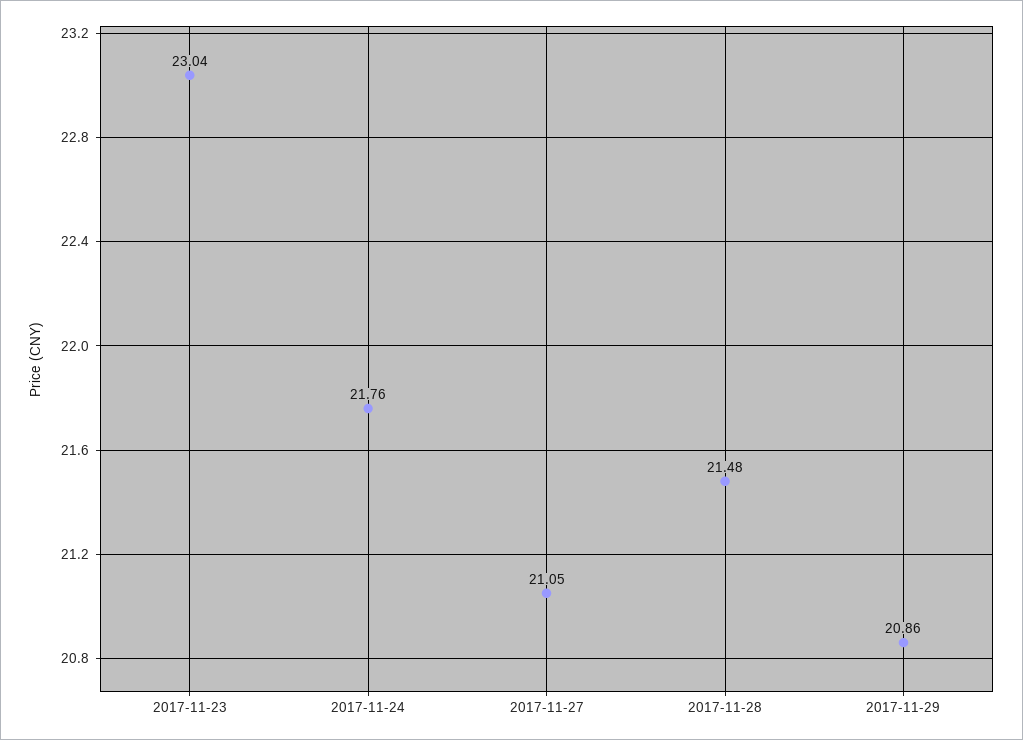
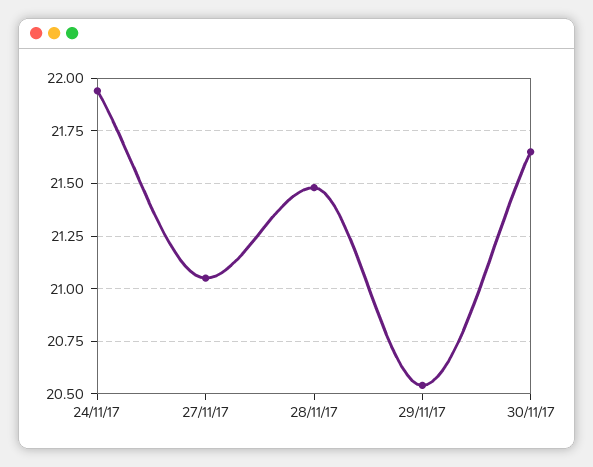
2017-11-23: 23.04 -> none
2017-11-24: 21.76 -> 21.95
2017-11-29: 20.86 -> 20.55
30/11/17: none -> 21.65

